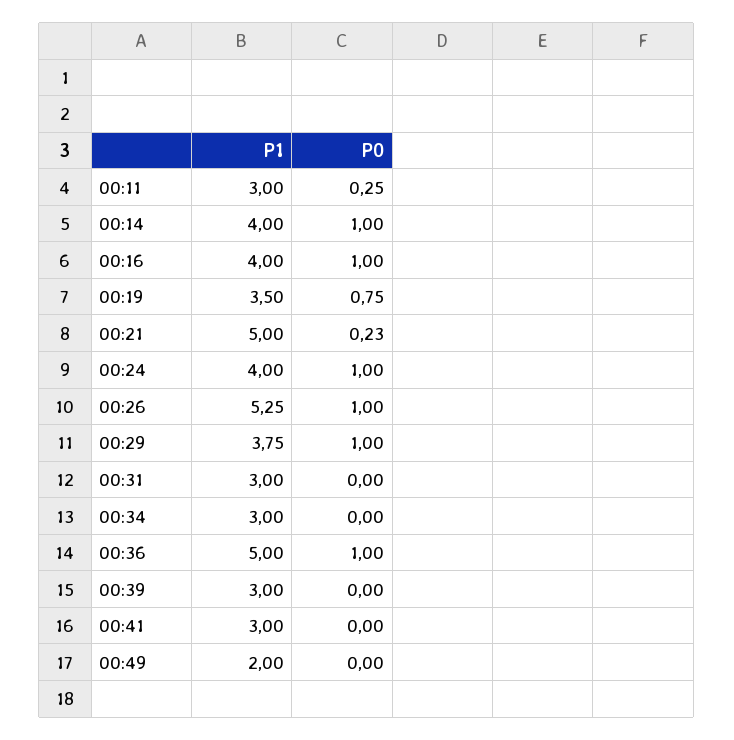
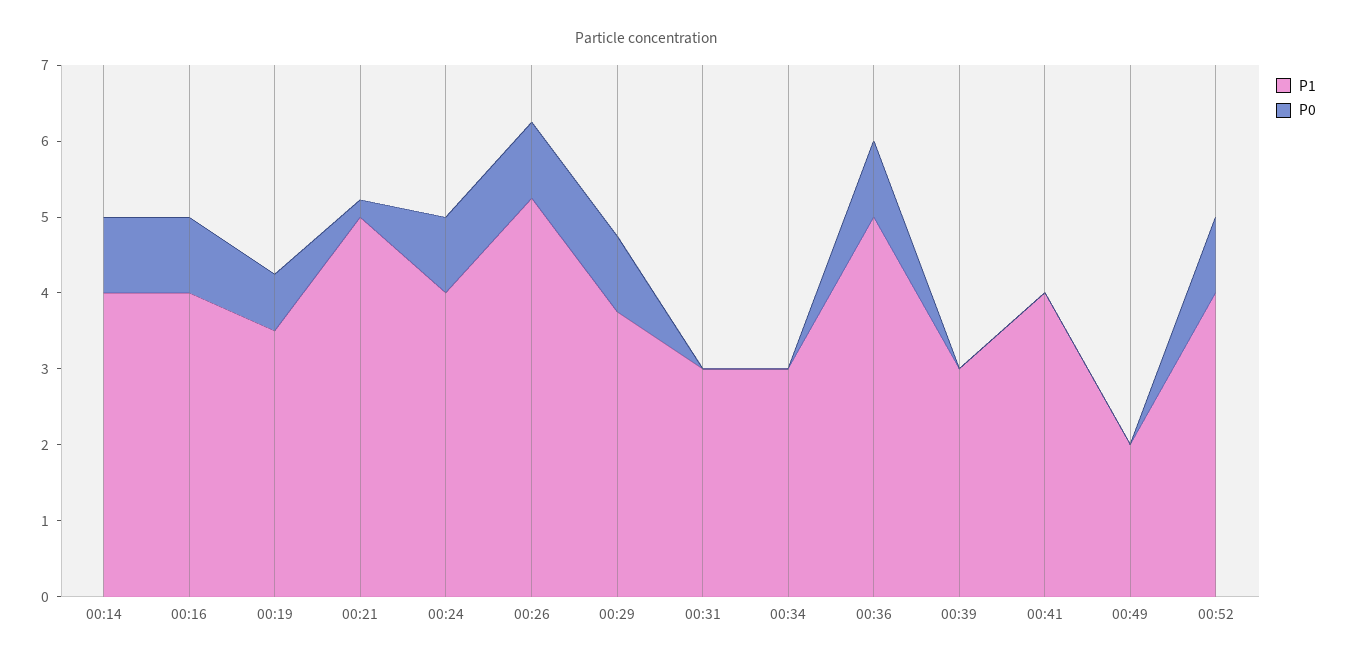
P1, 00:11: 3 -> none
P0, 00:11: 0.25 -> none
P1, 00:41: 3 -> 4
P1, 00:52: none -> 4
P0, 00:52: none -> 1

